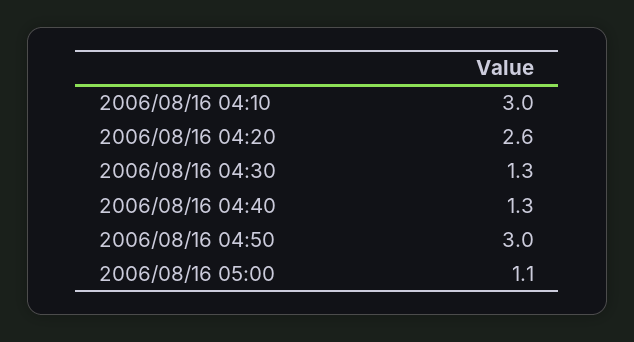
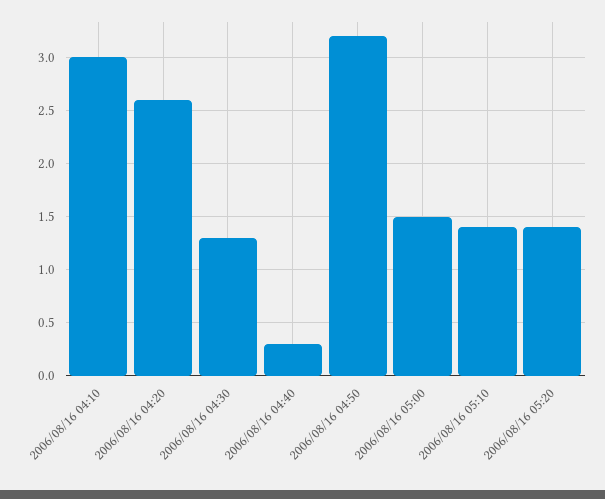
2006/08/16 04:40: 1.3 -> 0.3
2006/08/16 04:50: 3 -> 3.2
2006/08/16 05:00: 1.1 -> 1.5
2006/08/16 05:10: none -> 1.4
2006/08/16 05:20: none -> 1.4

